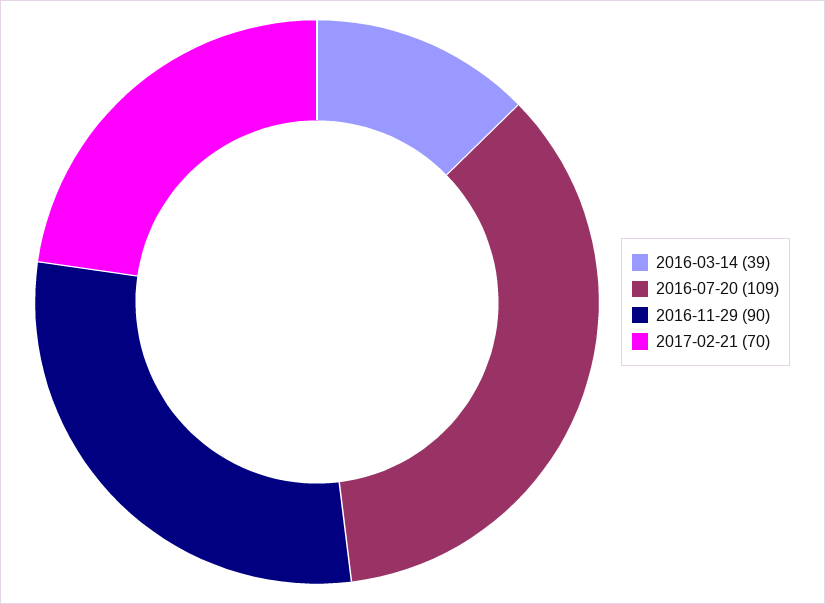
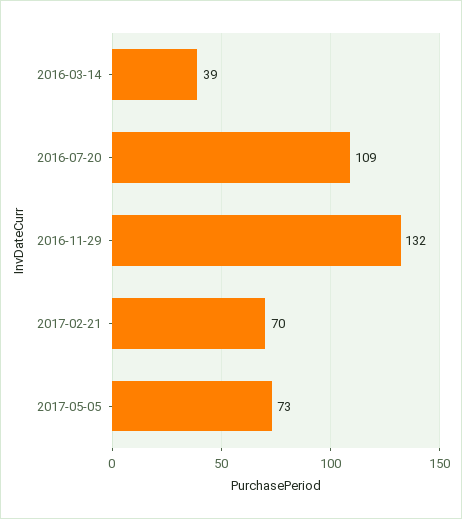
2016-11-29: 90 -> 132
2017-05-05: none -> 73

